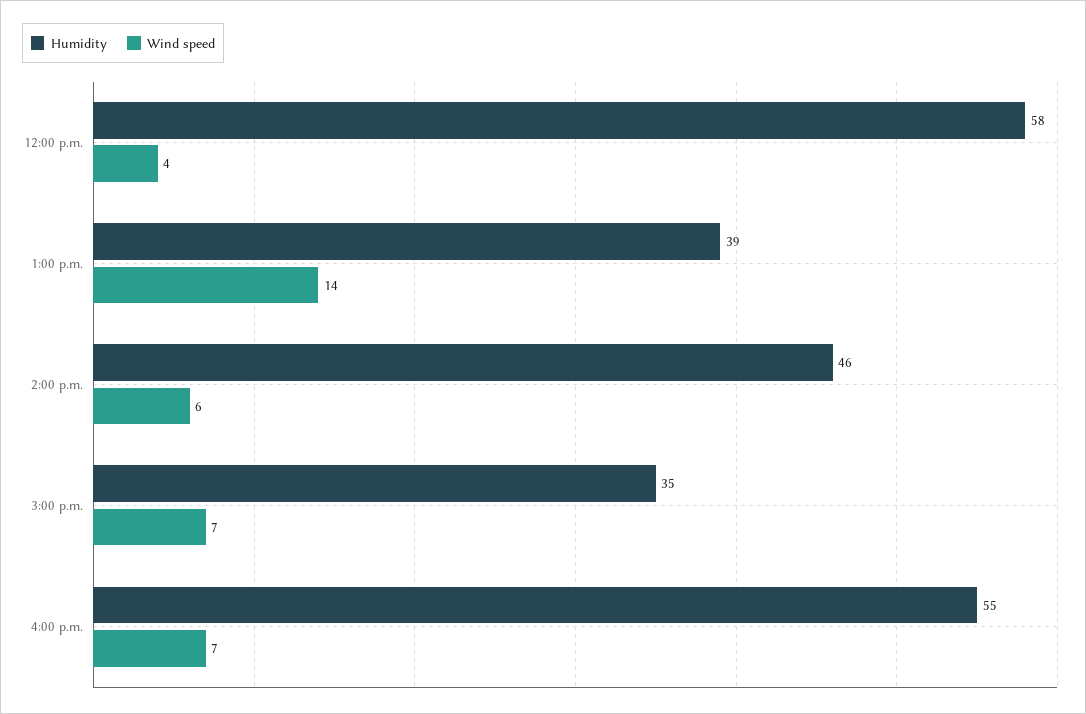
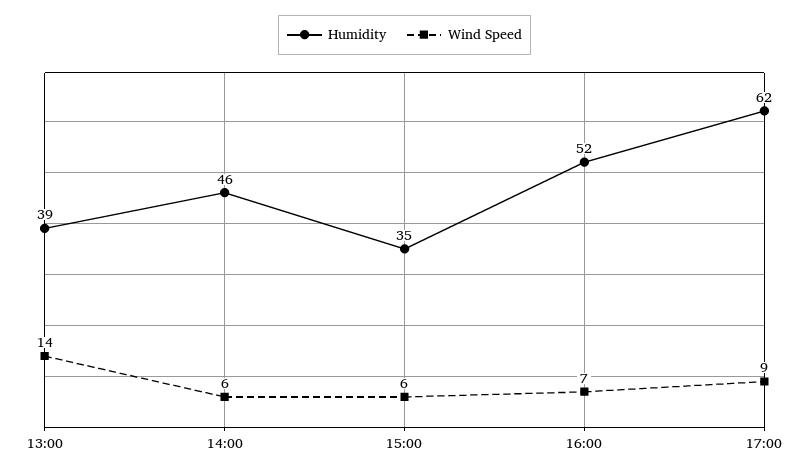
Humidity, 12:00 p.m.: 58 -> none
Wind speed, 12:00 p.m.: 4 -> none
Wind speed, 3:00 p.m.: 7 -> 6
Humidity, 4:00 p.m.: 55 -> 52
Humidity, 17:00: none -> 62
Wind speed, 17:00: none -> 9

